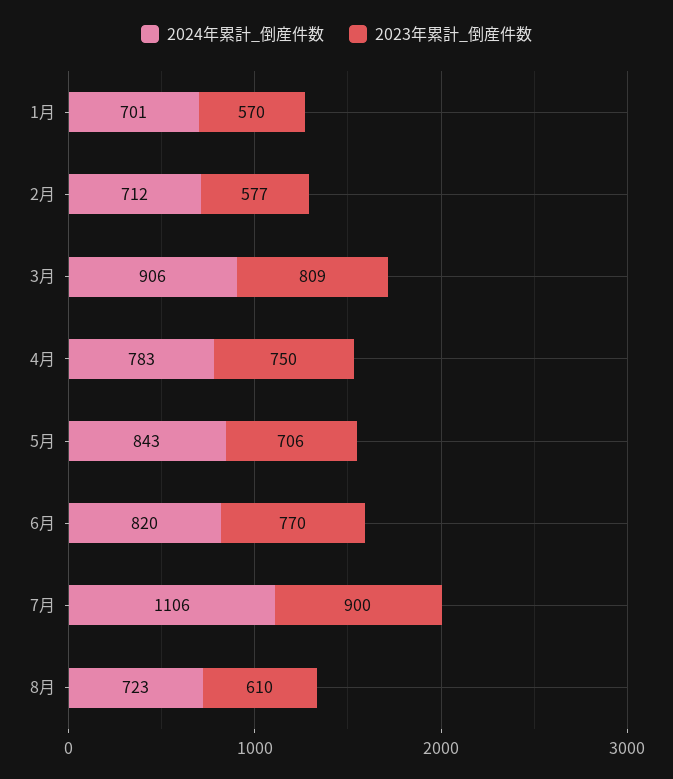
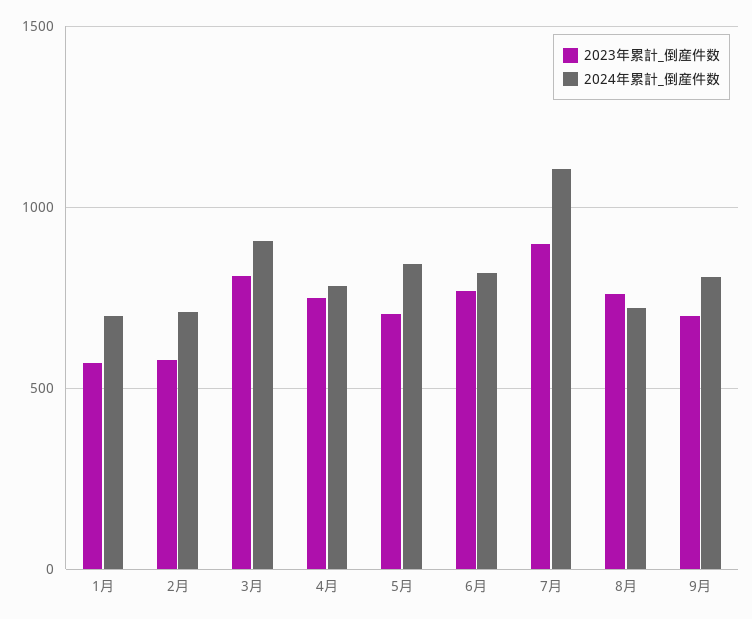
2023年累計_倒産件数, 8月: 610 -> 750
2023年累計_倒産件数, 9月: none -> 700
2024年累計_倒産件数, 9月: none -> 800

